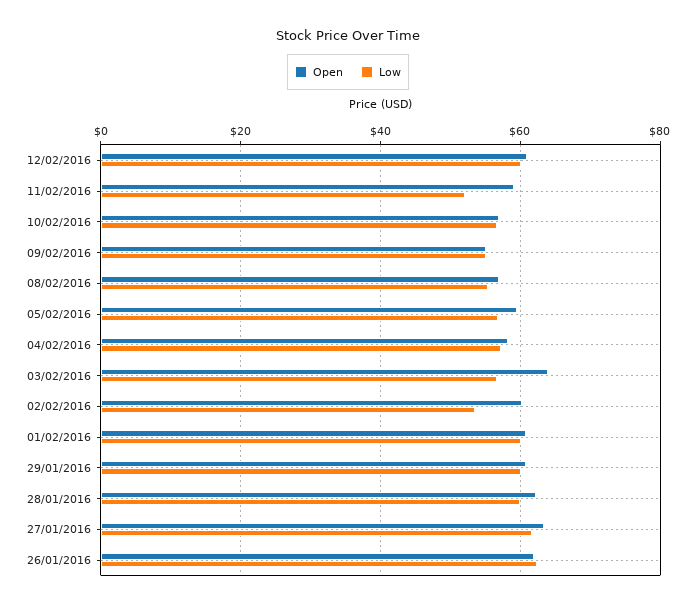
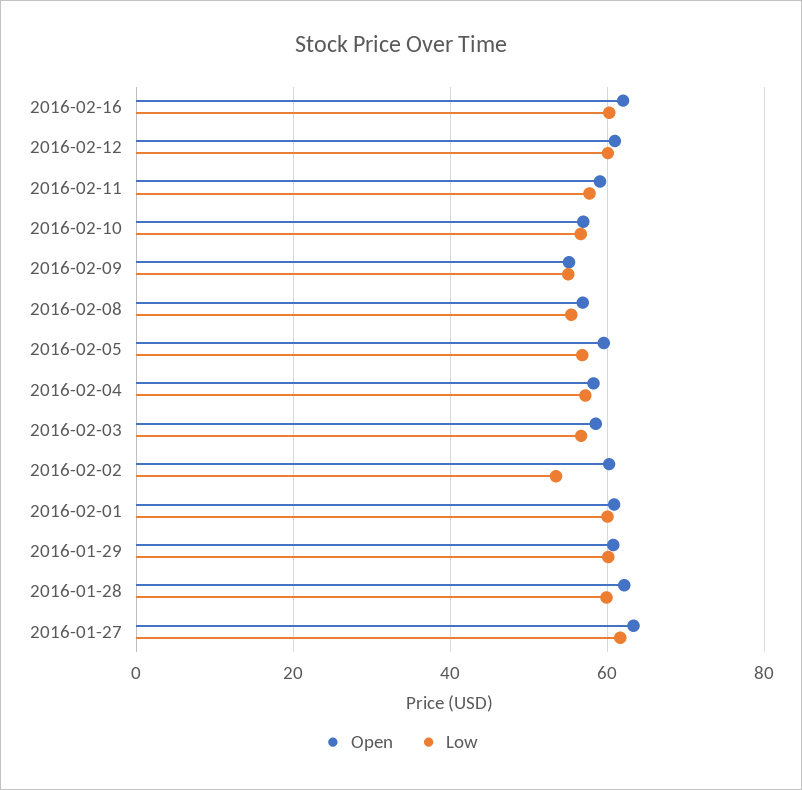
Low, 11/02/2016: 52 -> 58
Open, 03/02/2016: 64 -> 58
Open, 26/01/2016: 62 -> none
Low, 26/01/2016: 62 -> none
Open, 2016-02-16: none -> 62
Low, 2016-02-16: none -> 60

